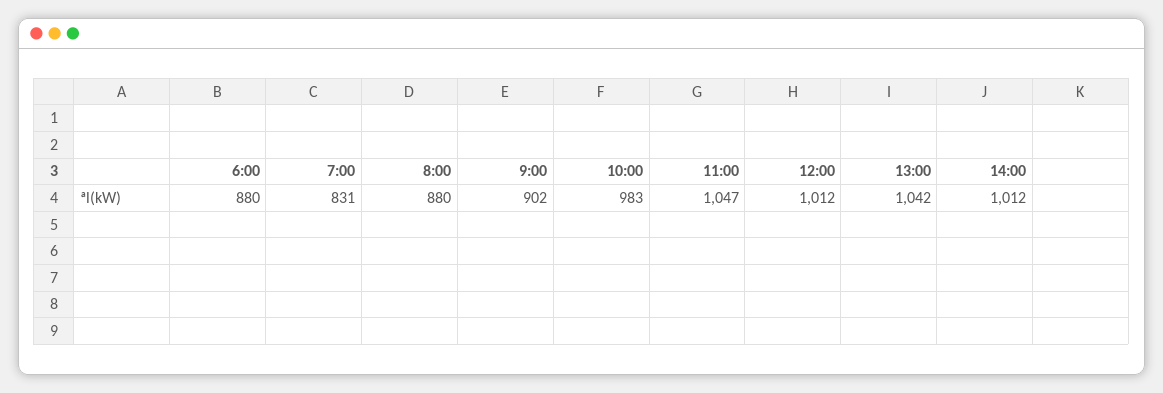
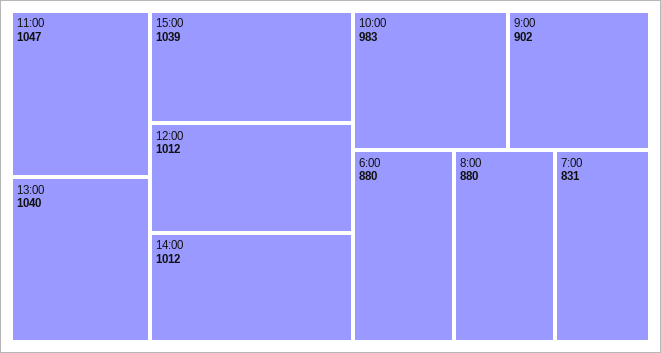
13:00: 1042 -> 1040
15:00: none -> 1039

